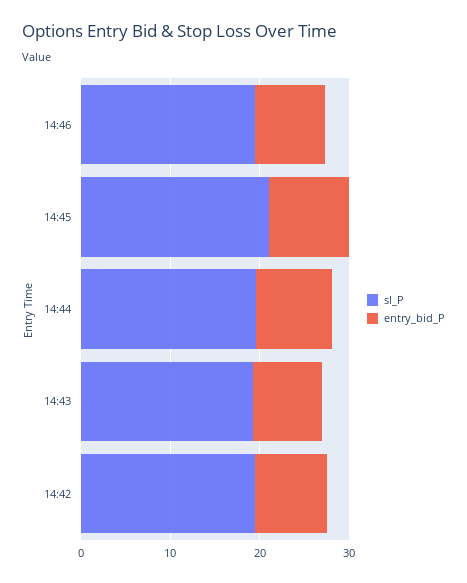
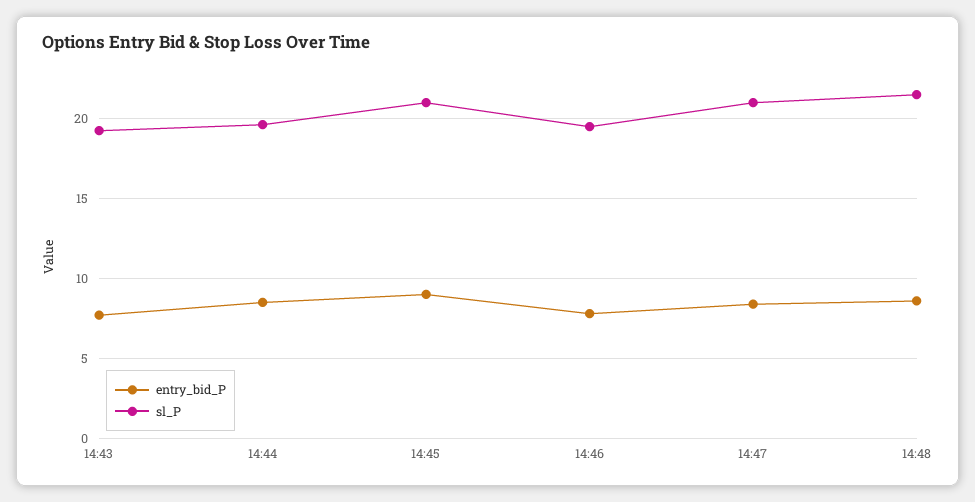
sl_P, 14:42: 20 -> none
entry_bid_P, 14:42: 8 -> none
entry_bid_P, 14:47: none -> 8.5
sl_P, 14:47: none -> 21
entry_bid_P, 14:48: none -> 8.5
sl_P, 14:48: none -> 21.5

